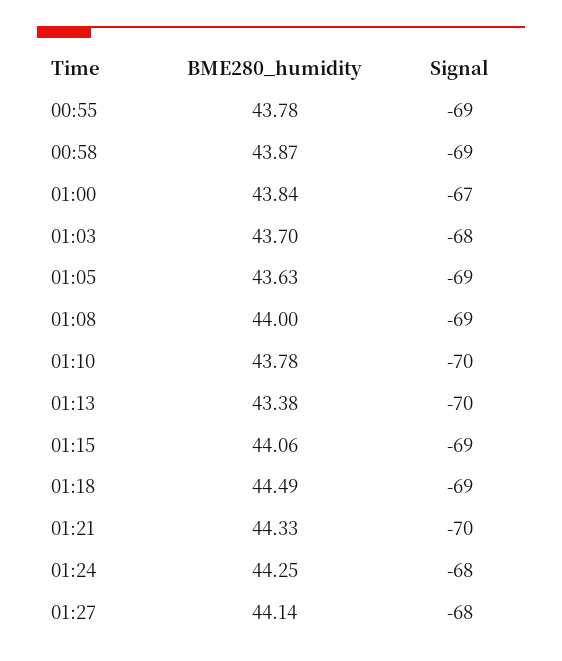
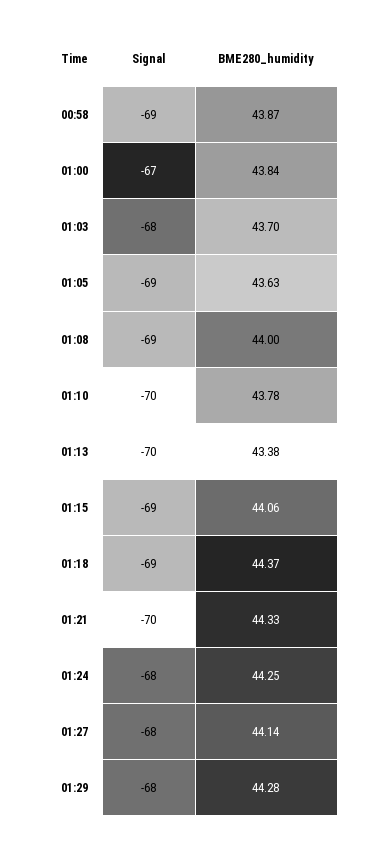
BME280_humidity, 00:55: 43.78 -> none
Signal, 00:55: -69 -> none
BME280_humidity, 01:18: 44.49 -> 44.37
Signal, 01:29: none -> -68
BME280_humidity, 01:29: none -> 44.28

